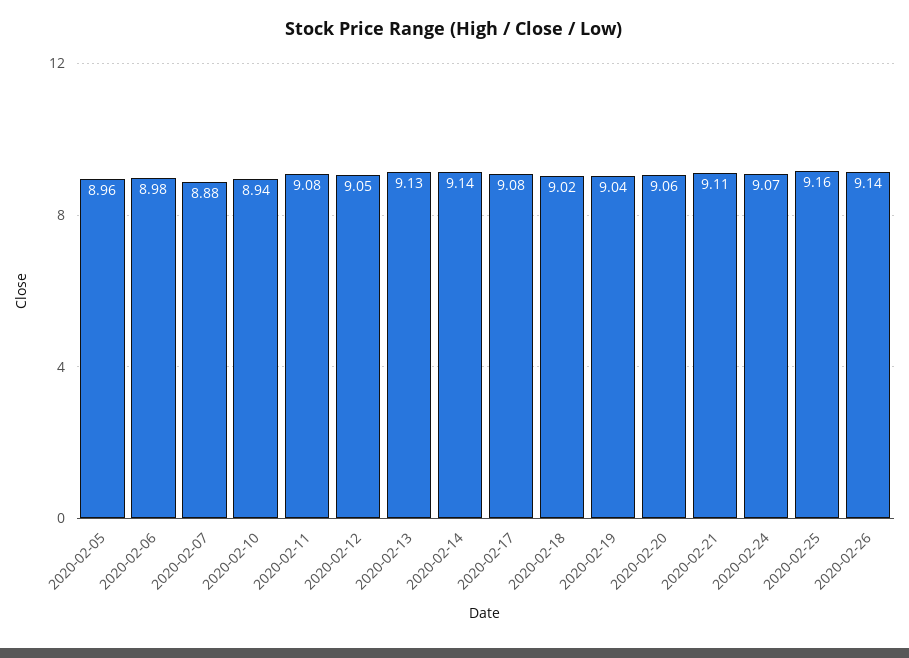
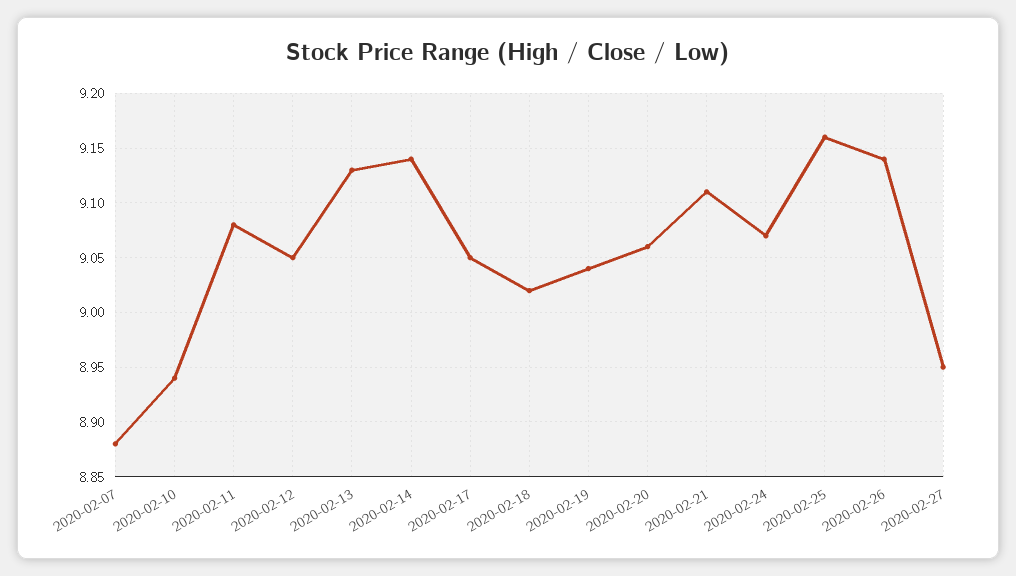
2020-02-05: 8.96 -> none
2020-02-06: 8.98 -> none
2020-02-17: 9.08 -> 9.05
2020-02-27: none -> 8.95

